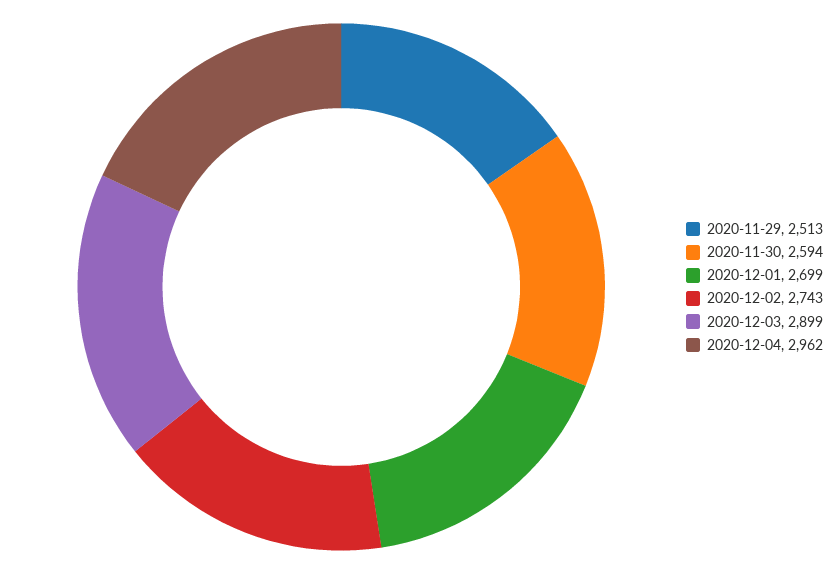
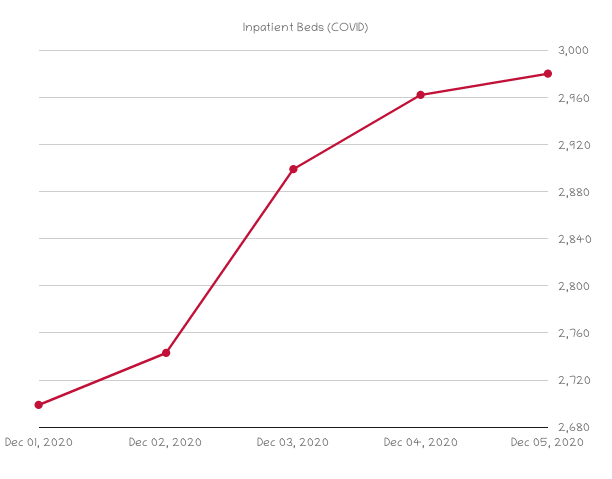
2020-11-29: 2513 -> none
2020-11-30: 2594 -> none
Dec 05, 2020: none -> 2980

